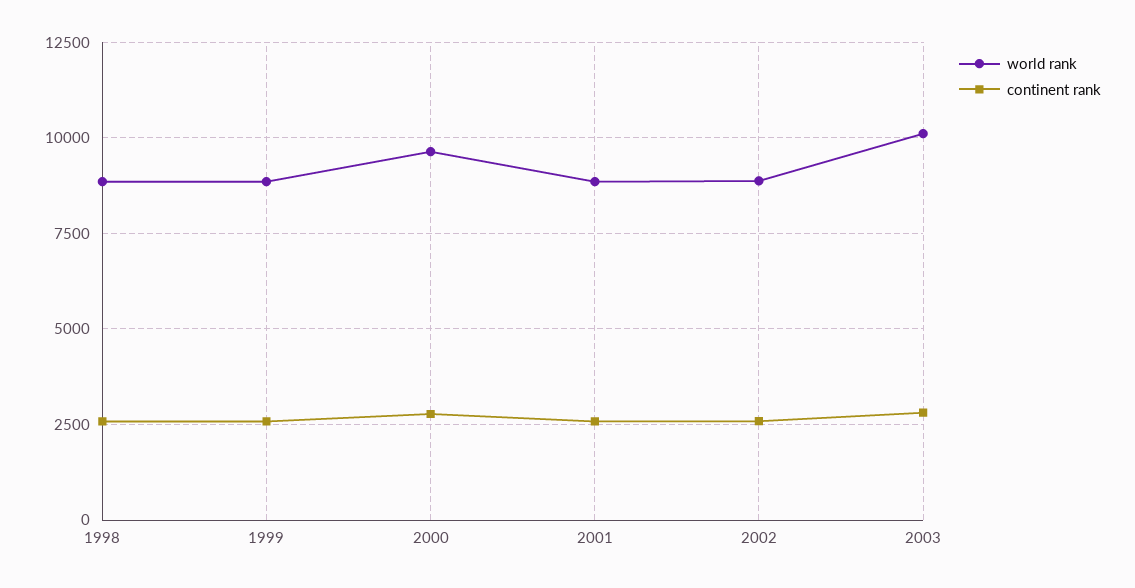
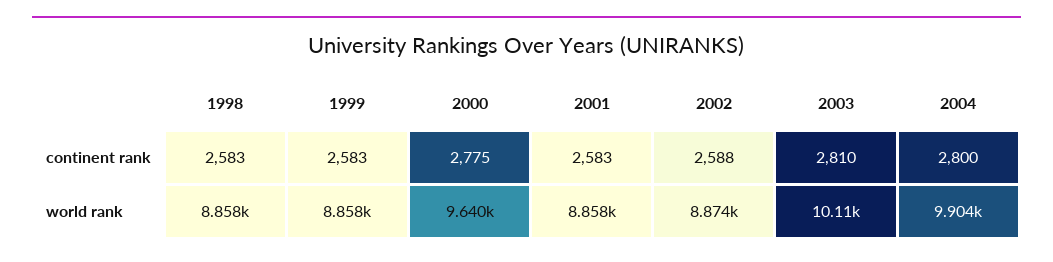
continent rank, 2004: none -> 2800
world rank, 2004: none -> 9904

